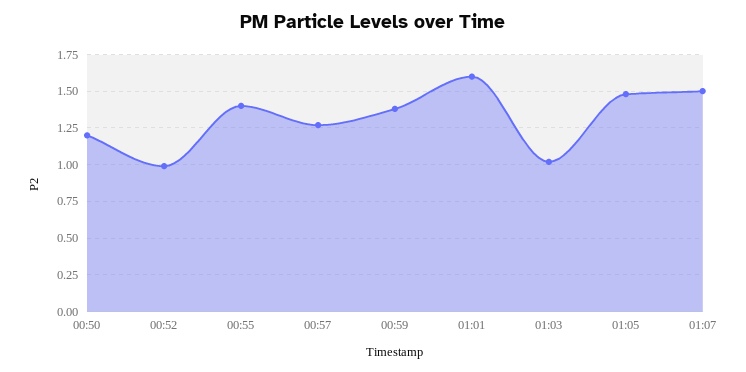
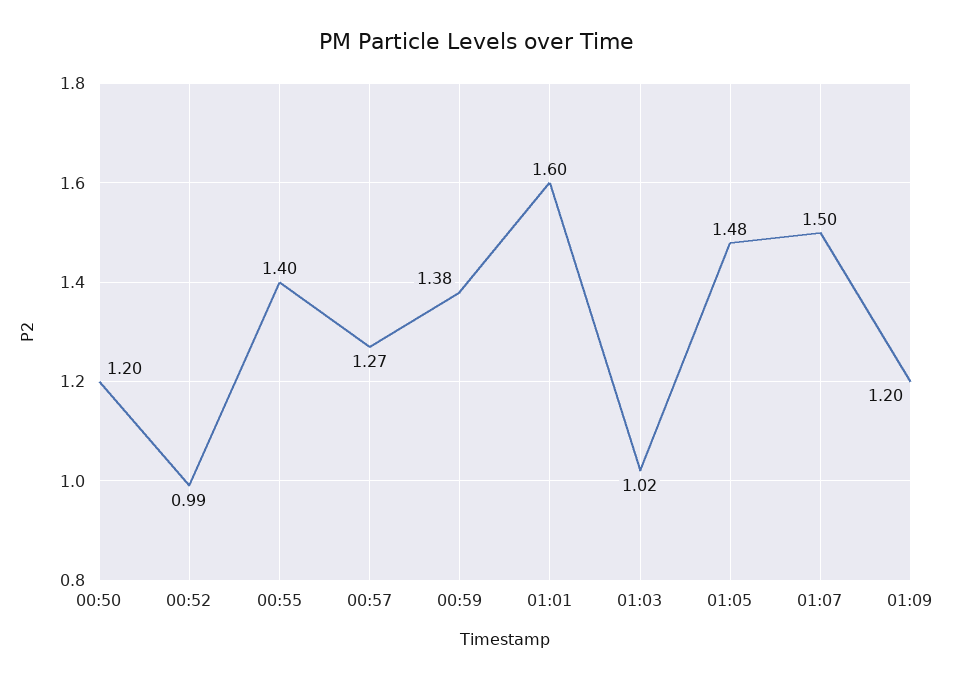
01:09: none -> 1.2

